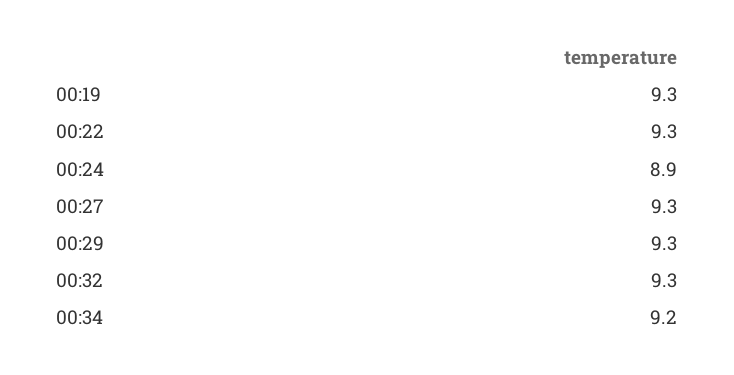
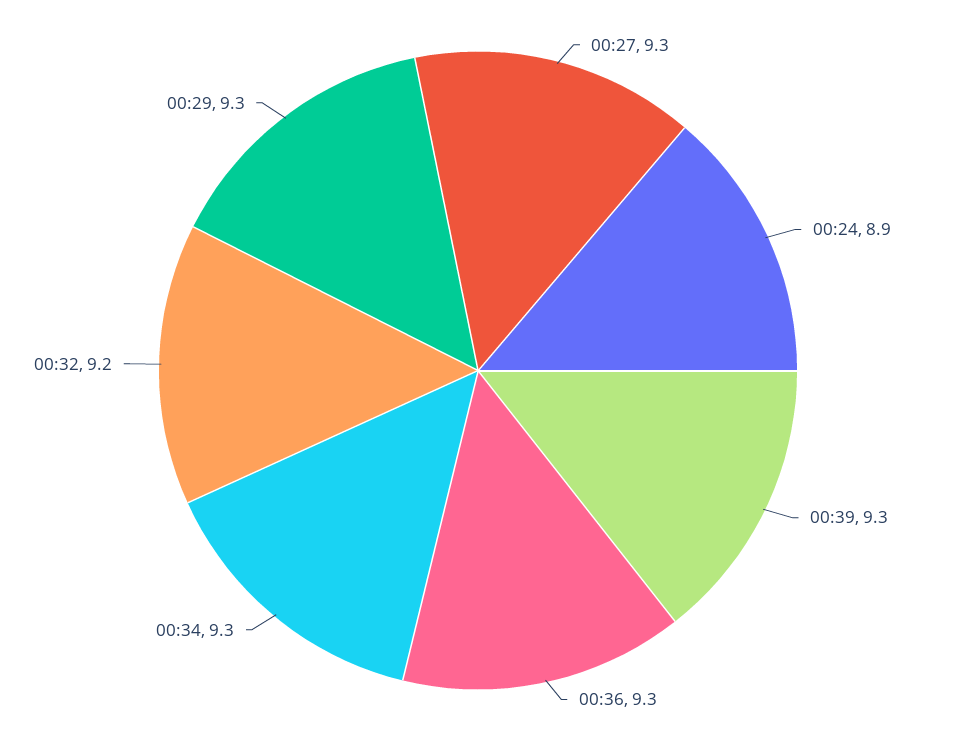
00:19: 9.3 -> none
00:22: 9.3 -> none
00:32: 9.3 -> 9.2
00:34: 9.2 -> 9.3
00:39: none -> 9.3
00:36: none -> 9.3

